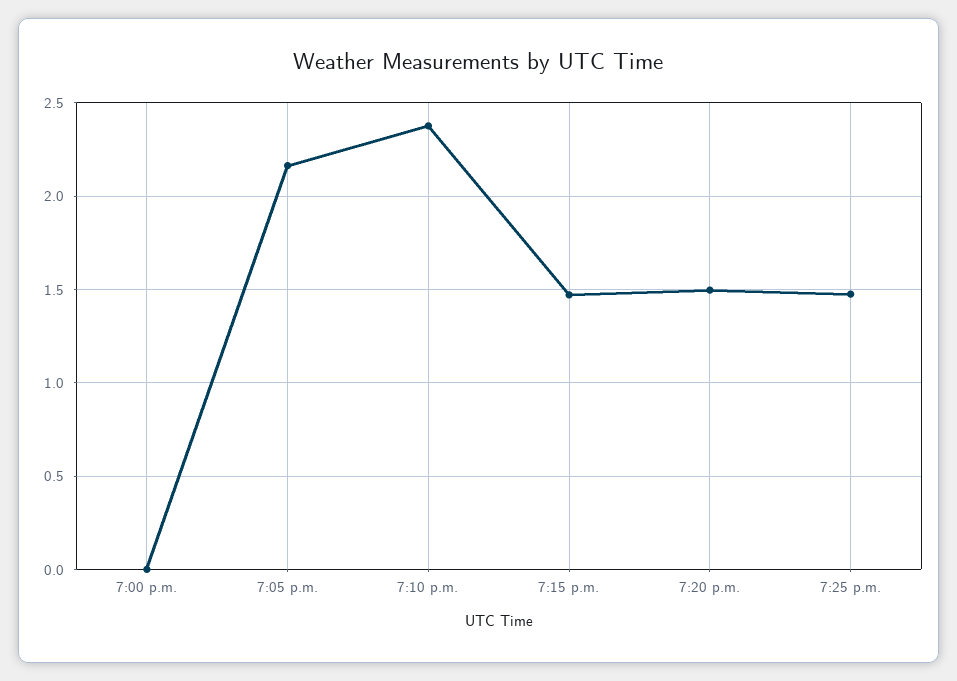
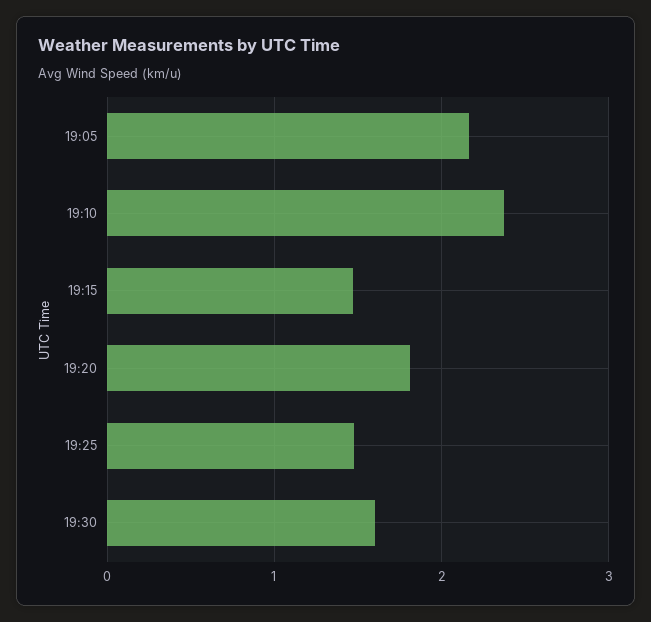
7:00 p.m.: 0 -> none
7:20 p.m.: 1.5 -> 1.8
19:30: none -> 1.6

